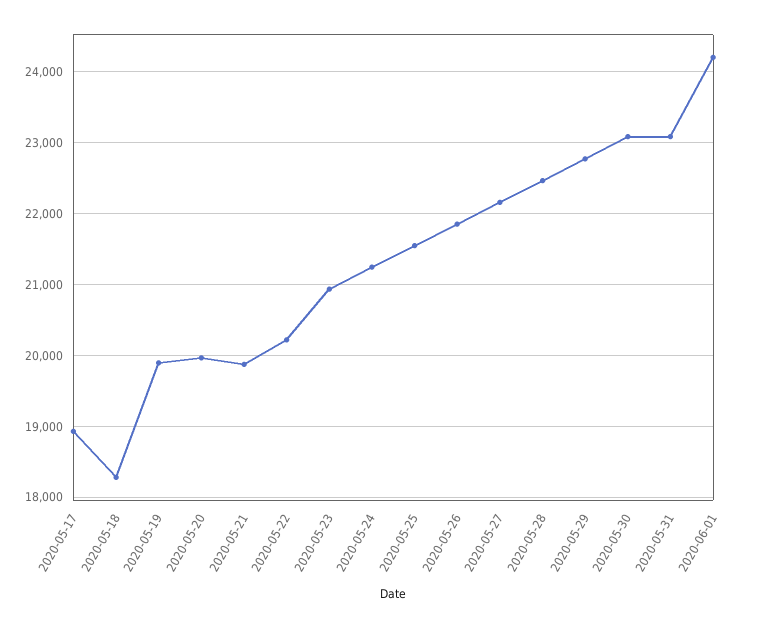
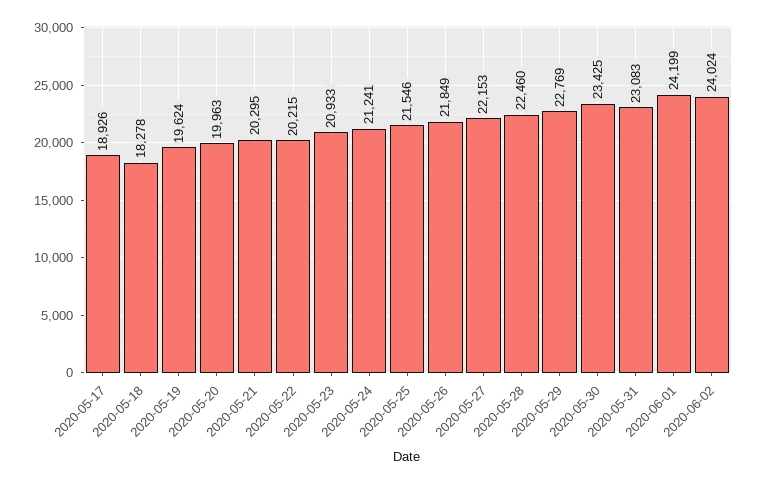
2020-05-19: 19900 -> 19624
2020-05-21: 19900 -> 20295
2020-05-30: 23100 -> 23425
2020-06-02: none -> 24024

